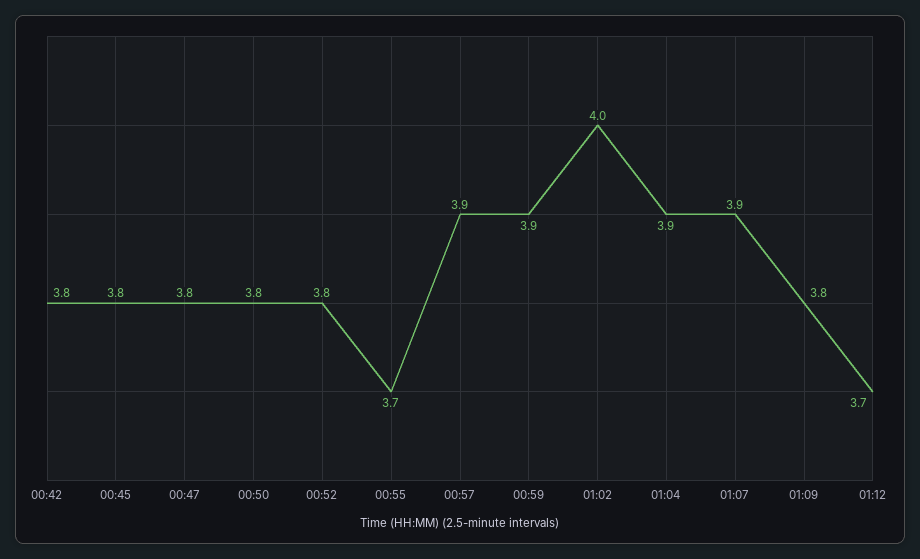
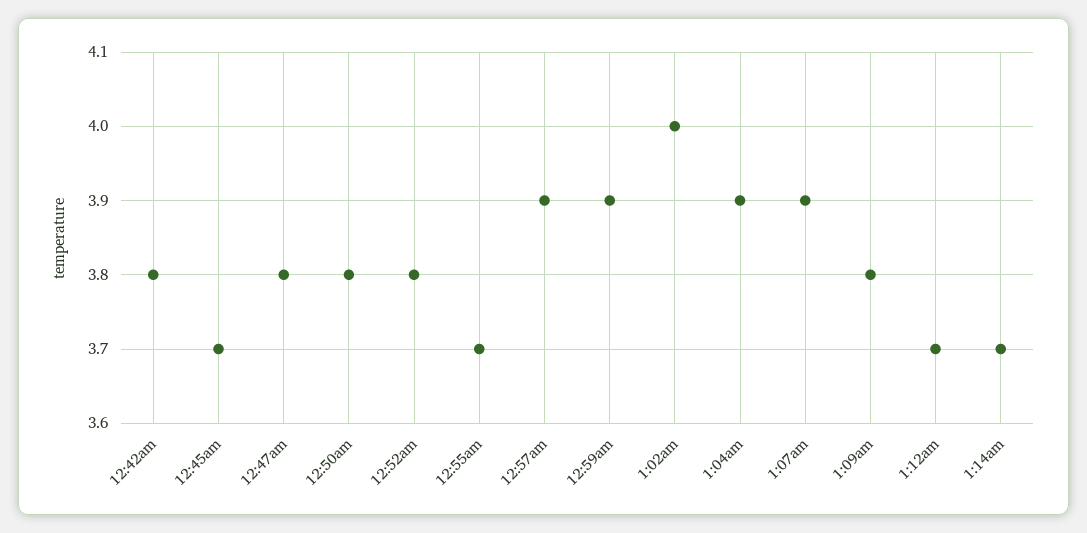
00:45: 3.8 -> 3.7
1:14am: none -> 3.7

